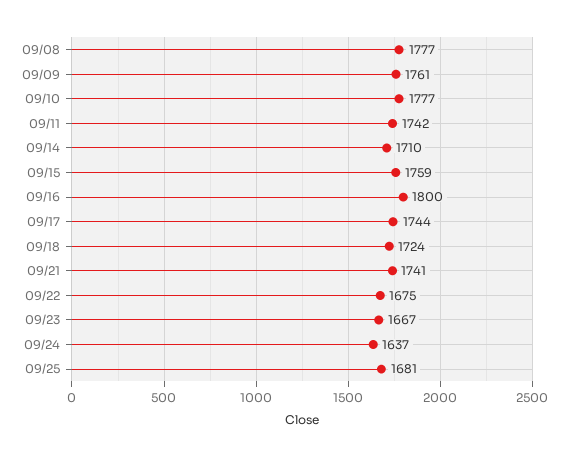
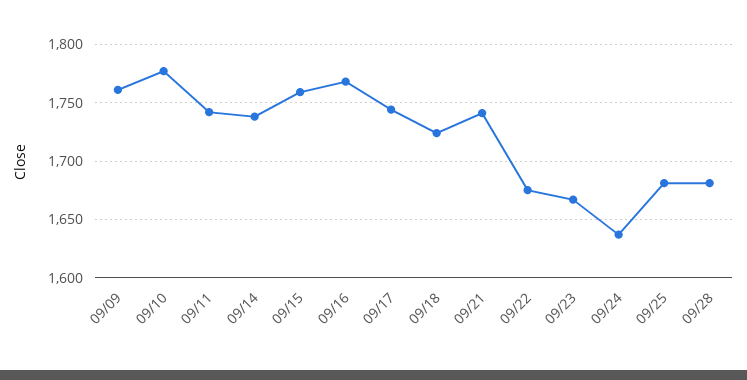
09/08: 1777 -> none
09/14: 1710 -> 1740
09/16: 1800 -> 1770
09/28: none -> 1680

